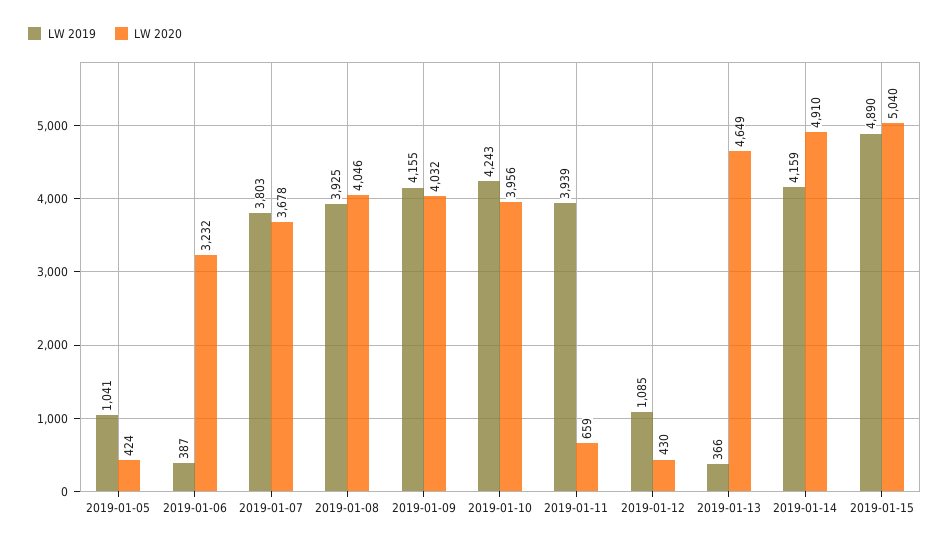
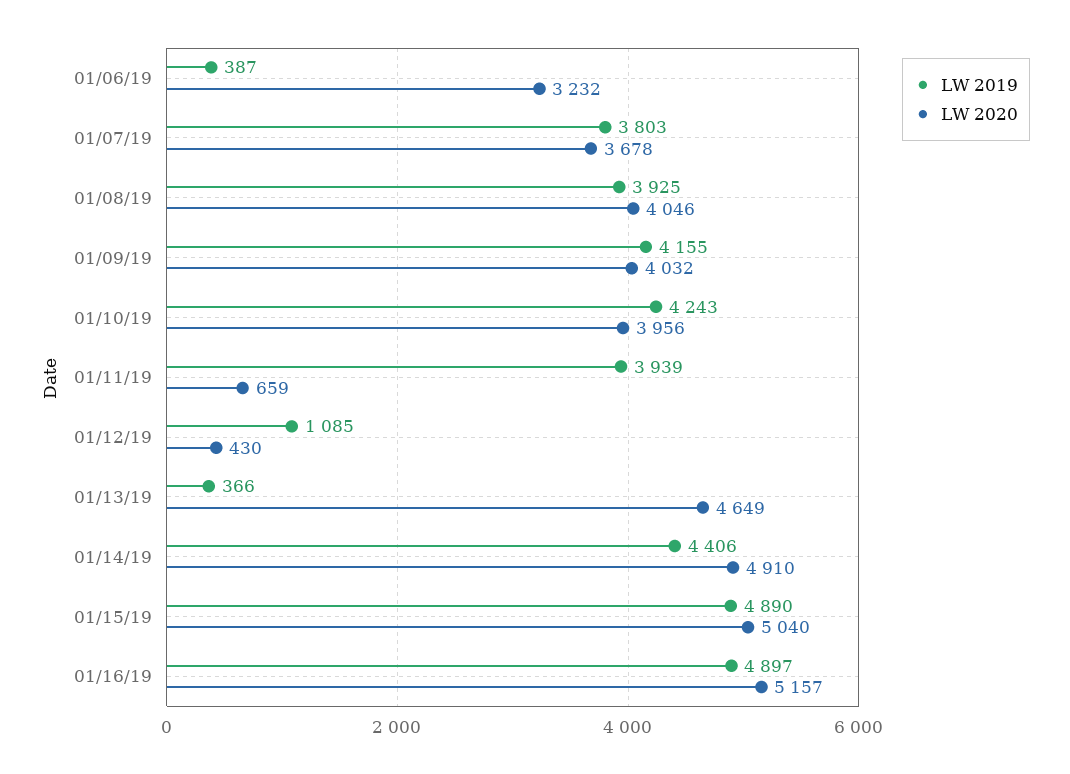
LW 2019, 2019-01-05: 1041 -> none
LW 2020, 2019-01-05: 424 -> none
LW 2019, 2019-01-14: 4159 -> 4406
LW 2019, 01/16/19: none -> 4897
LW 2020, 01/16/19: none -> 5157

